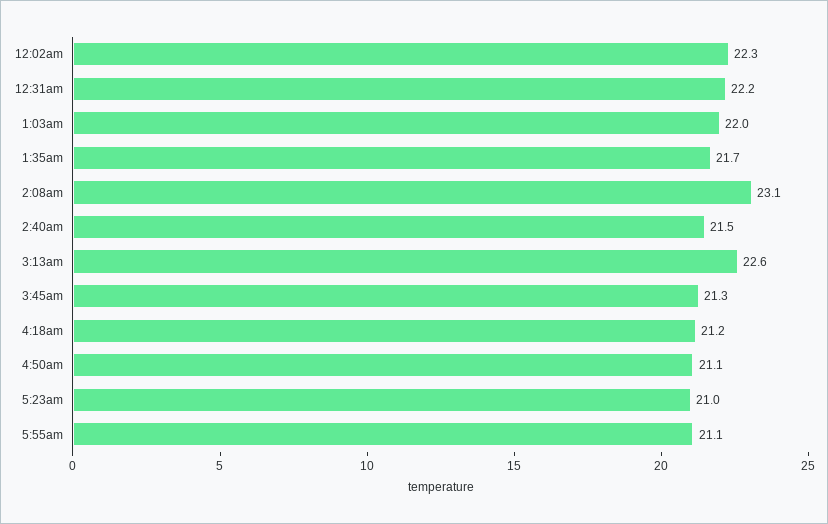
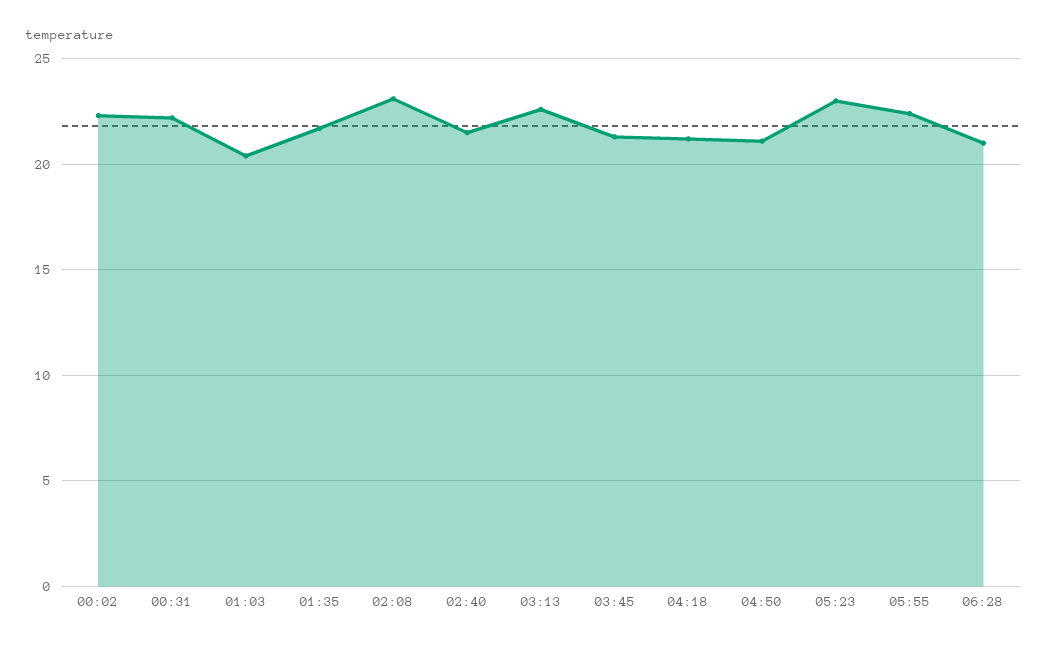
1:03am: 22 -> 20.5
5:23am: 21 -> 23
5:55am: 21.1 -> 22.5
06:28: none -> 21

